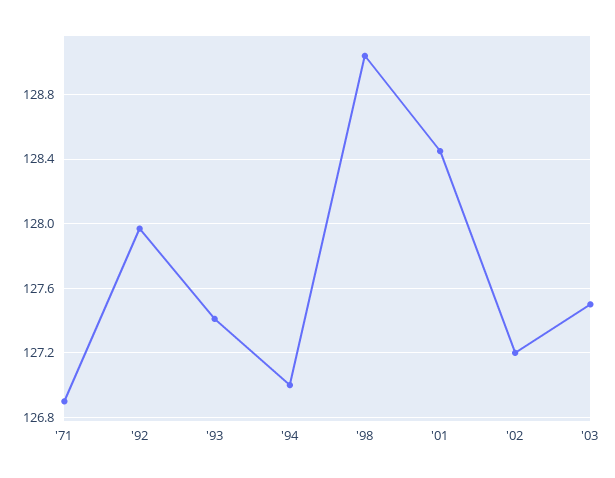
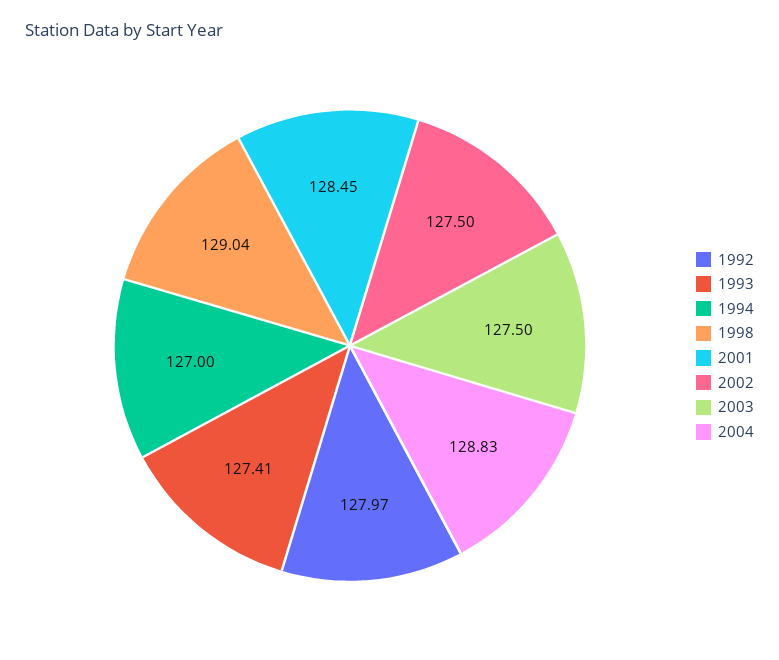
'71: 126.9 -> none
'02: 127.2 -> 127.5
2004: none -> 128.83

